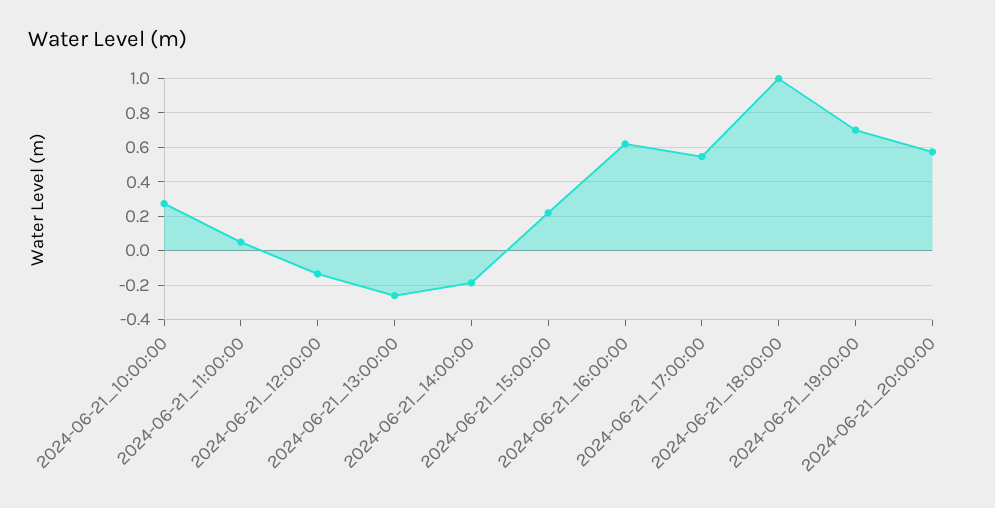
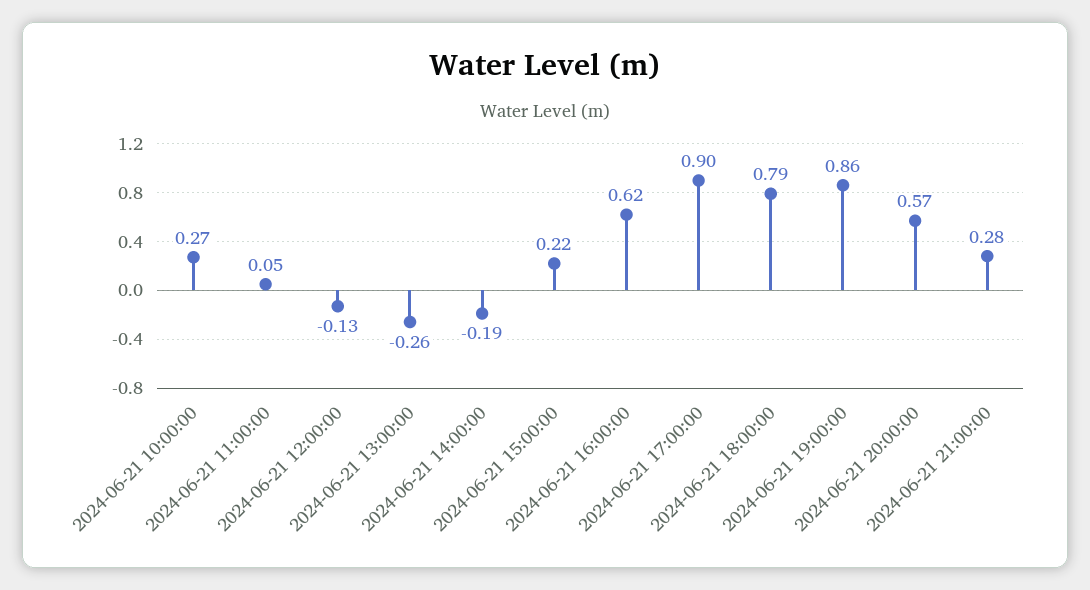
2024-06-21_17:00:00: 0.55 -> 0.9
2024-06-21_18:00:00: 1 -> 0.79
2024-06-21_19:00:00: 0.7 -> 0.86
2024-06-21 21:00:00: none -> 0.28

